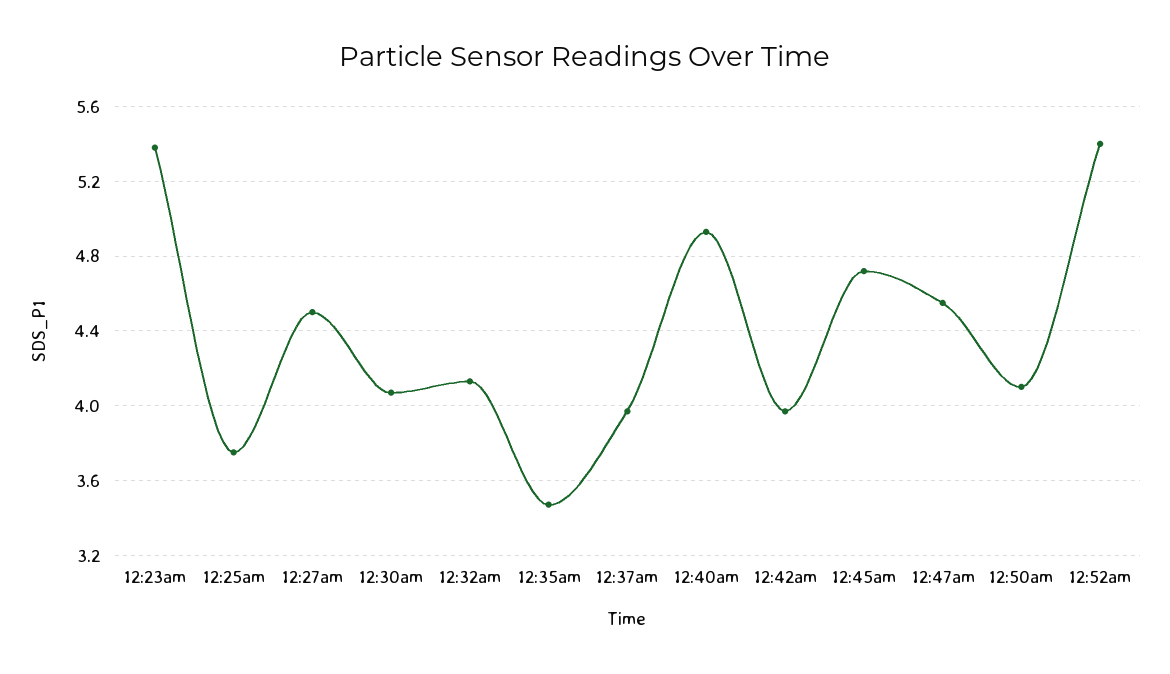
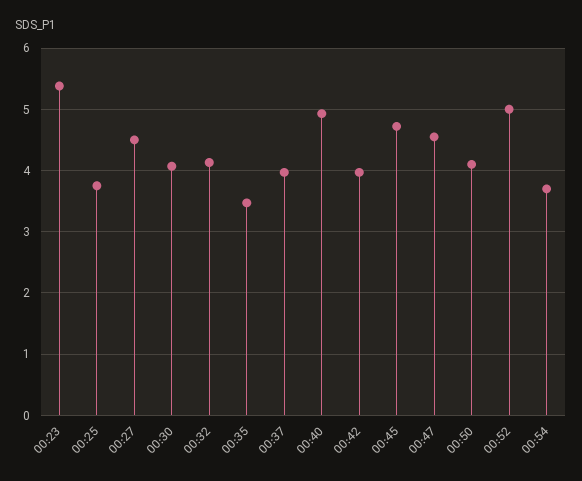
12:52am: 5.4 -> 5
00:54: none -> 3.7

